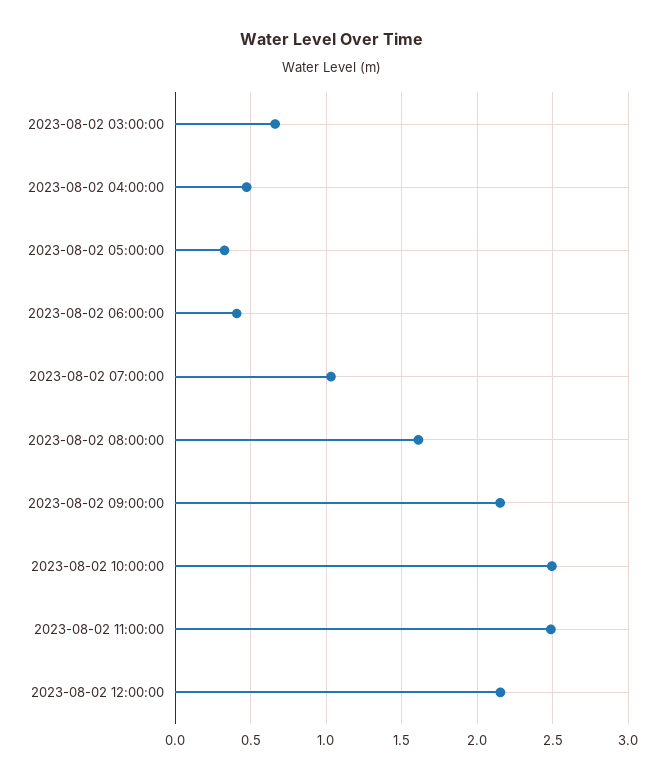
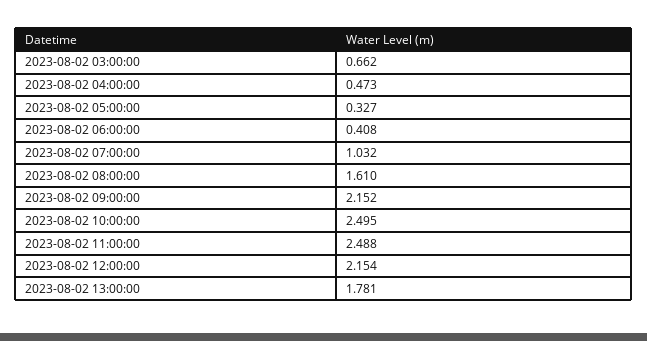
2023-08-02 13:00:00: none -> 1.781

